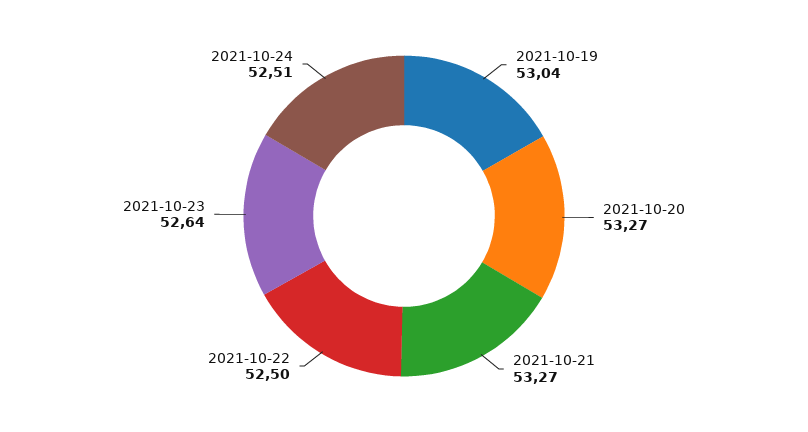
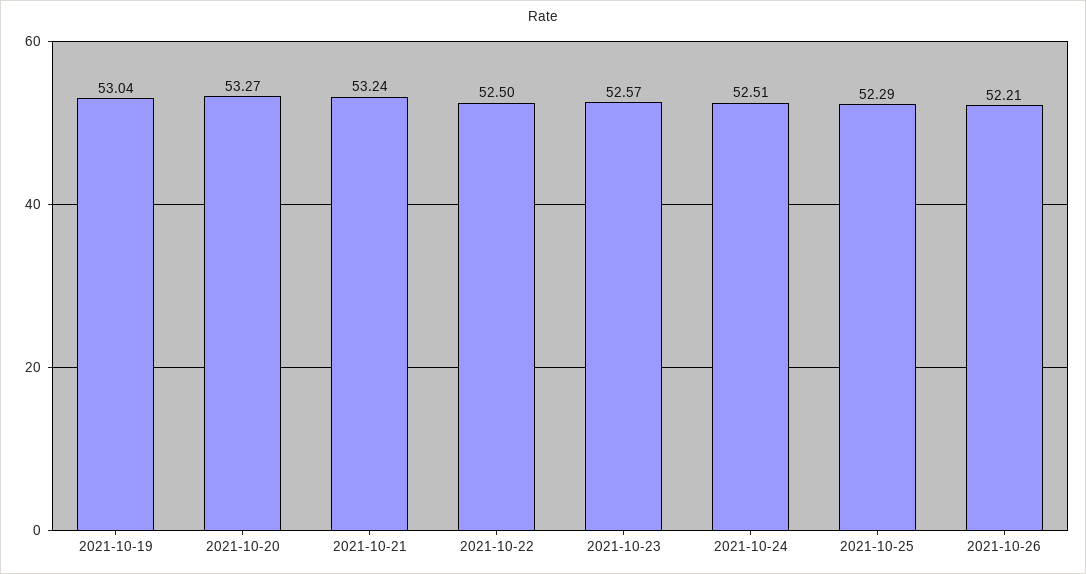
2021-10-21: 53.27 -> 53.24
2021-10-23: 52.64 -> 52.57
2021-10-25: none -> 52.29
2021-10-26: none -> 52.21

